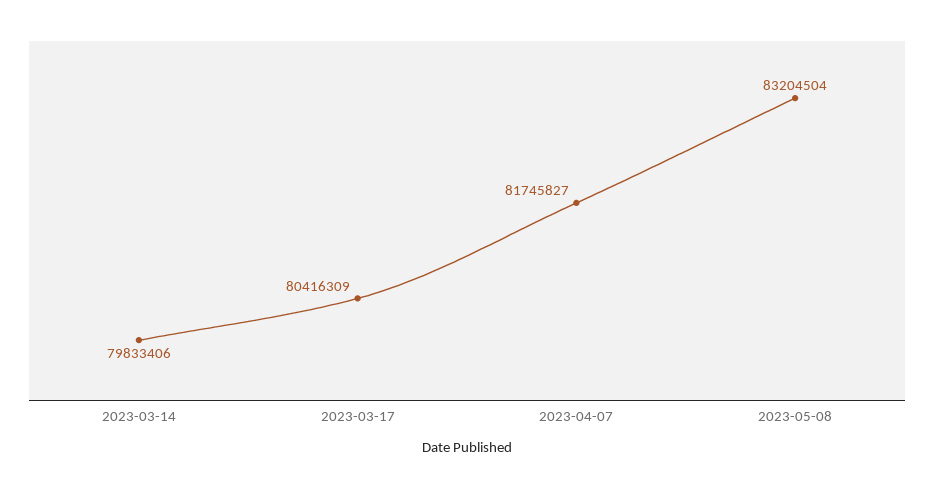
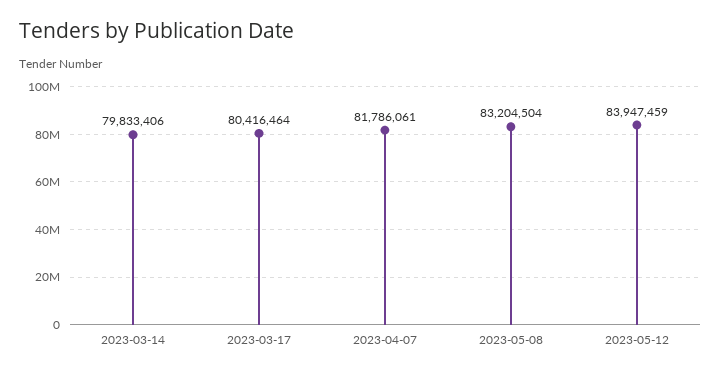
2023-03-17: 80416309 -> 80416464
2023-04-07: 81745827 -> 81786061
2023-05-12: none -> 83947459

